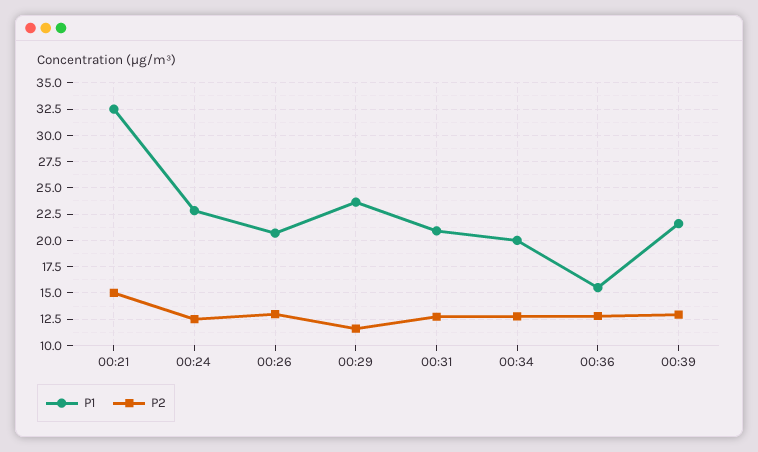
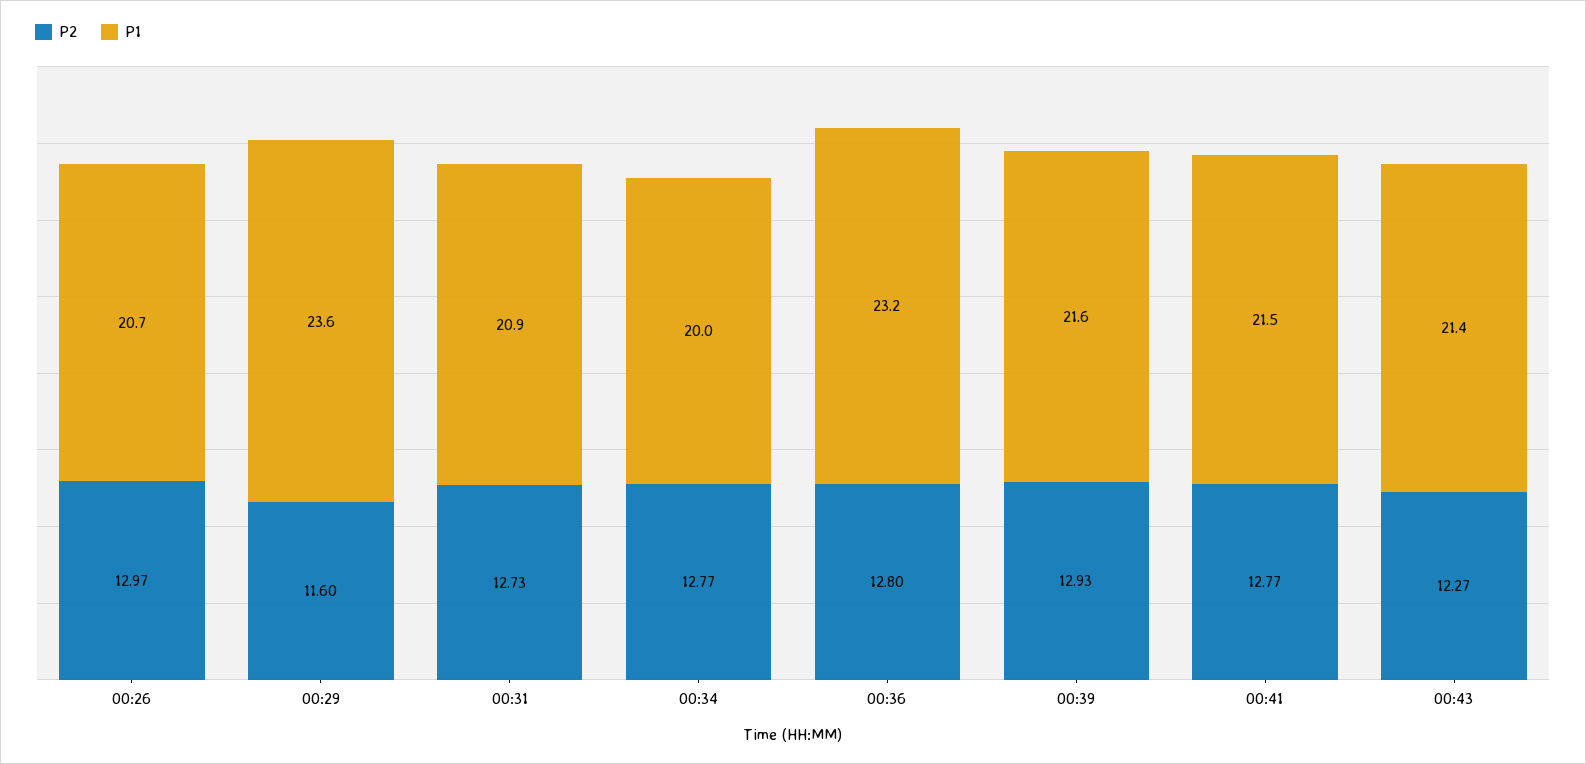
P1, 00:21: 32.5 -> none
P2, 00:21: 15 -> none
P1, 00:24: 22.5 -> none
P2, 00:24: 12.5 -> none
P1, 00:36: 15 -> 23.2
P2, 00:41: none -> 12.77
P1, 00:41: none -> 21.5
P2, 00:43: none -> 12.27
P1, 00:43: none -> 21.4

